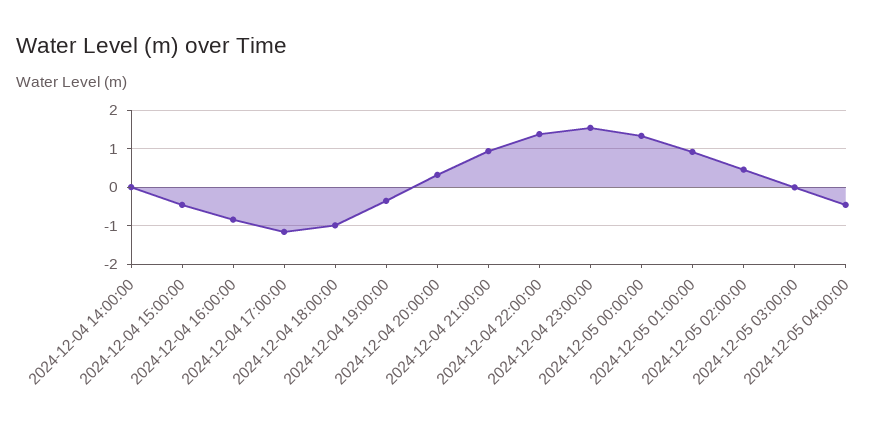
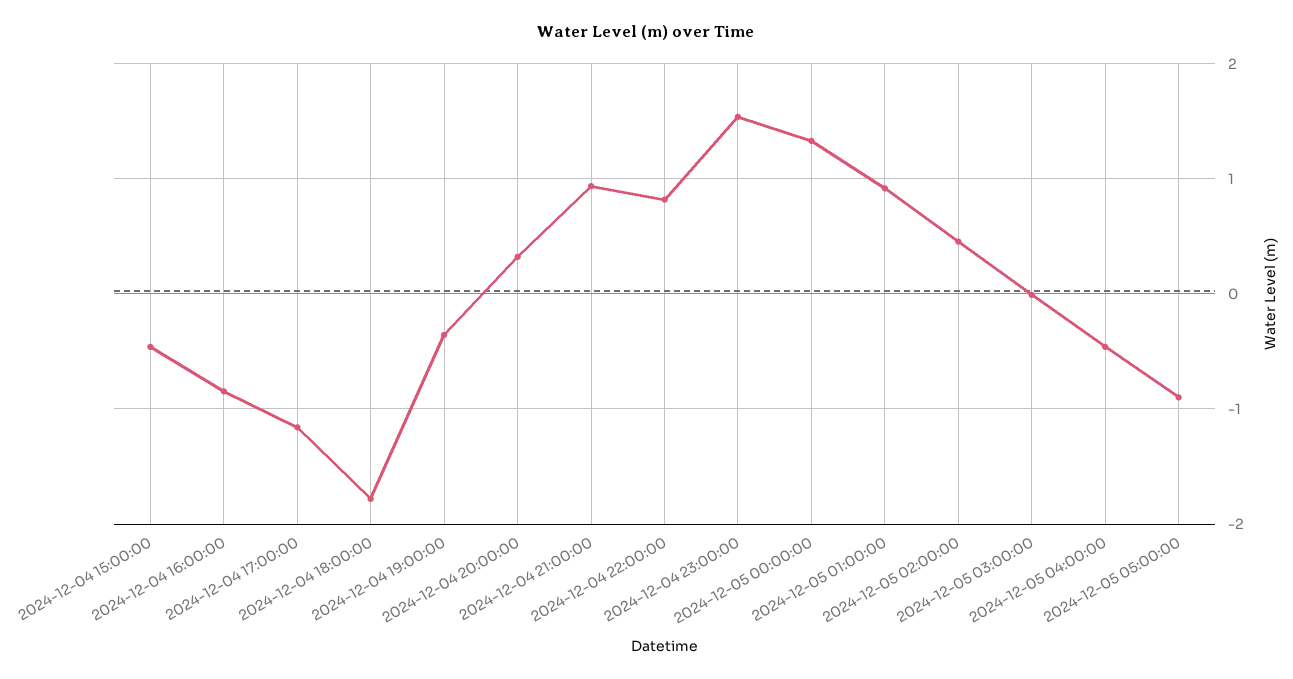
2024-12-04 14:00:00: 0 -> none
2024-12-04 18:00:00: -1 -> -1.8
2024-12-04 22:00:00: 1.4 -> 0.8
2024-12-05 05:00:00: none -> -0.9

